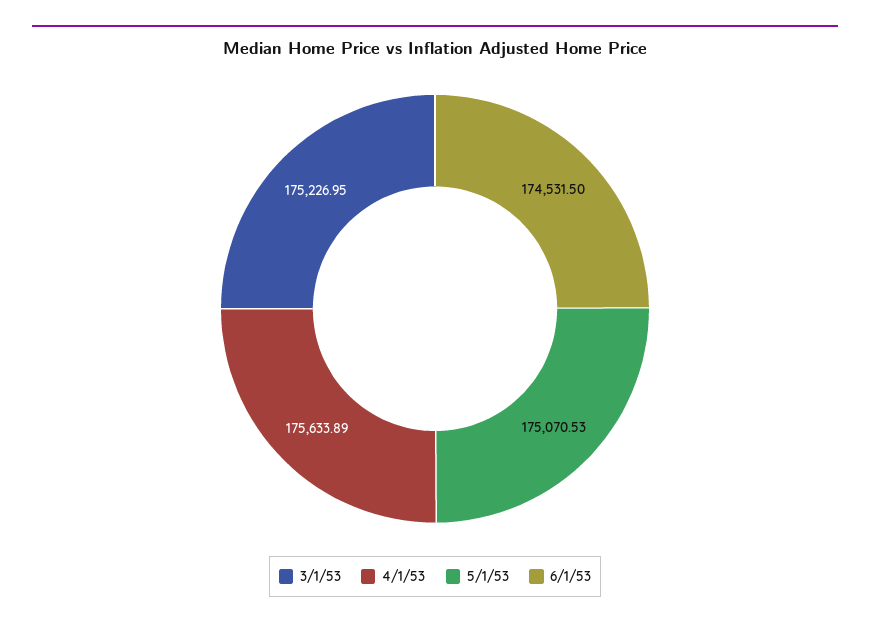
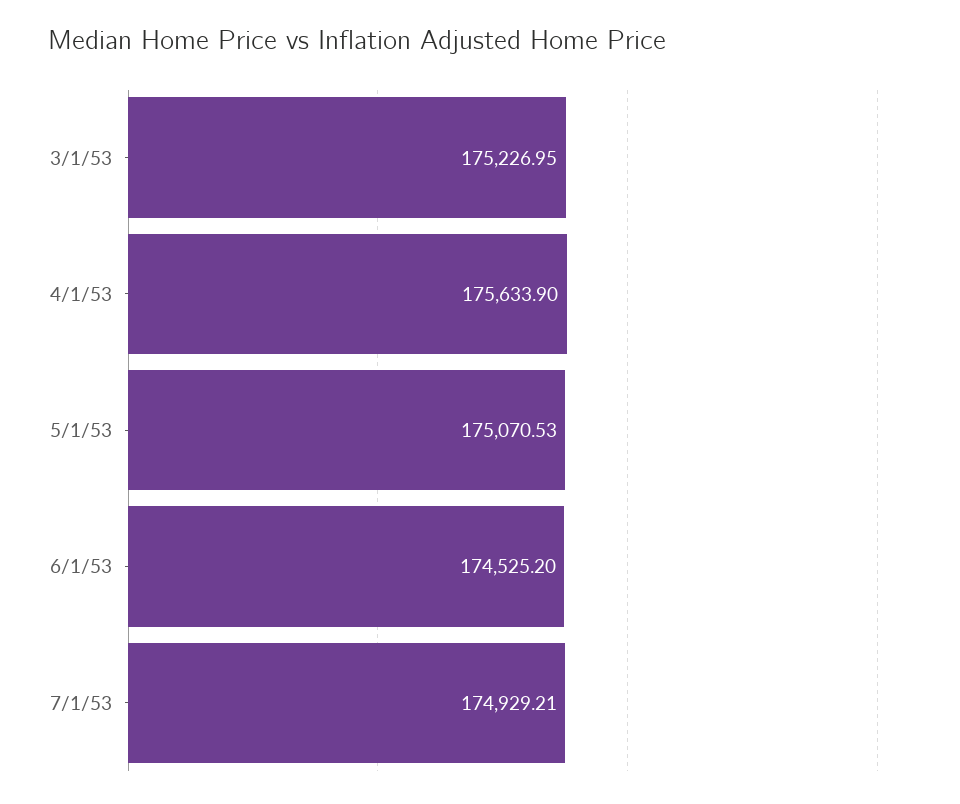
4/1/53: 175633.89 -> 175633.9
6/1/53: 174531.5 -> 174525.2
7/1/53: none -> 174929.21

